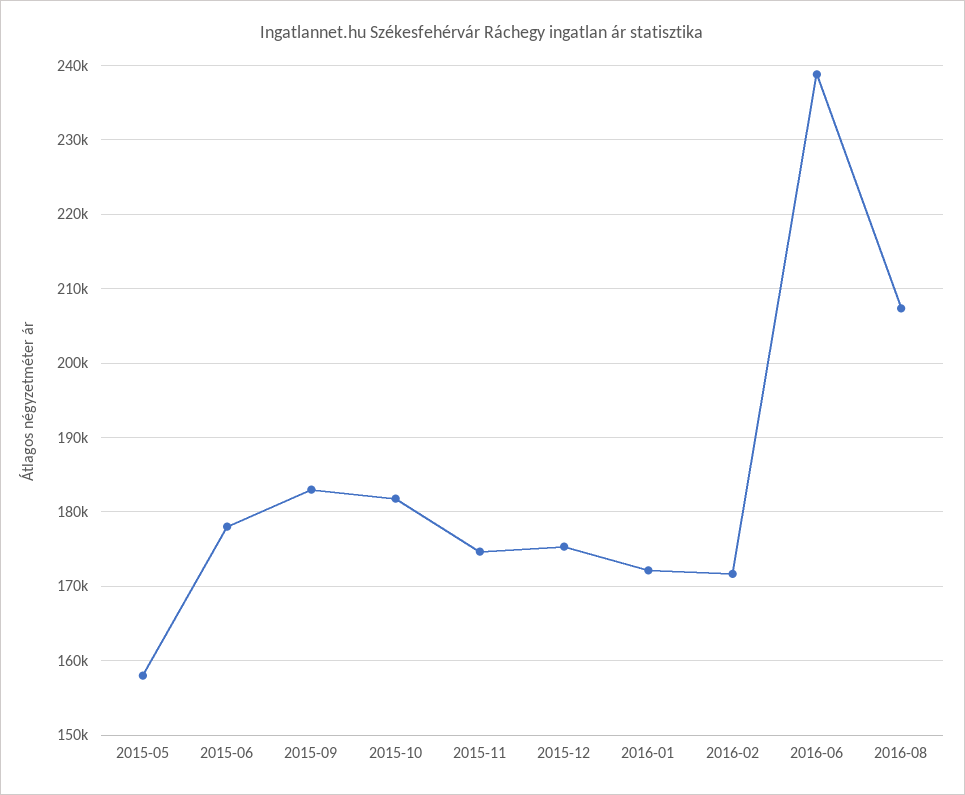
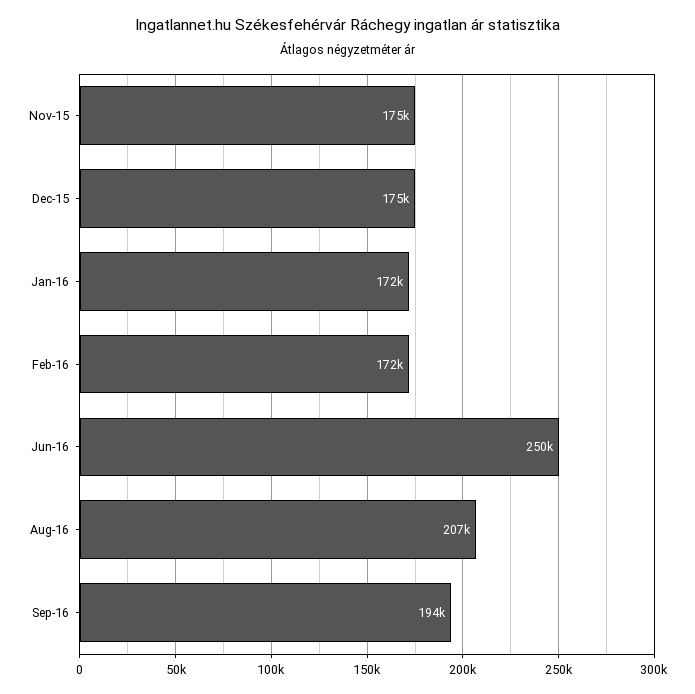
2015-05: 158000 -> none
2015-06: 178000 -> none
2015-09: 183000 -> none
2015-10: 182000 -> none
2016-06: 239000 -> 250000
Sep-16: none -> 194000

